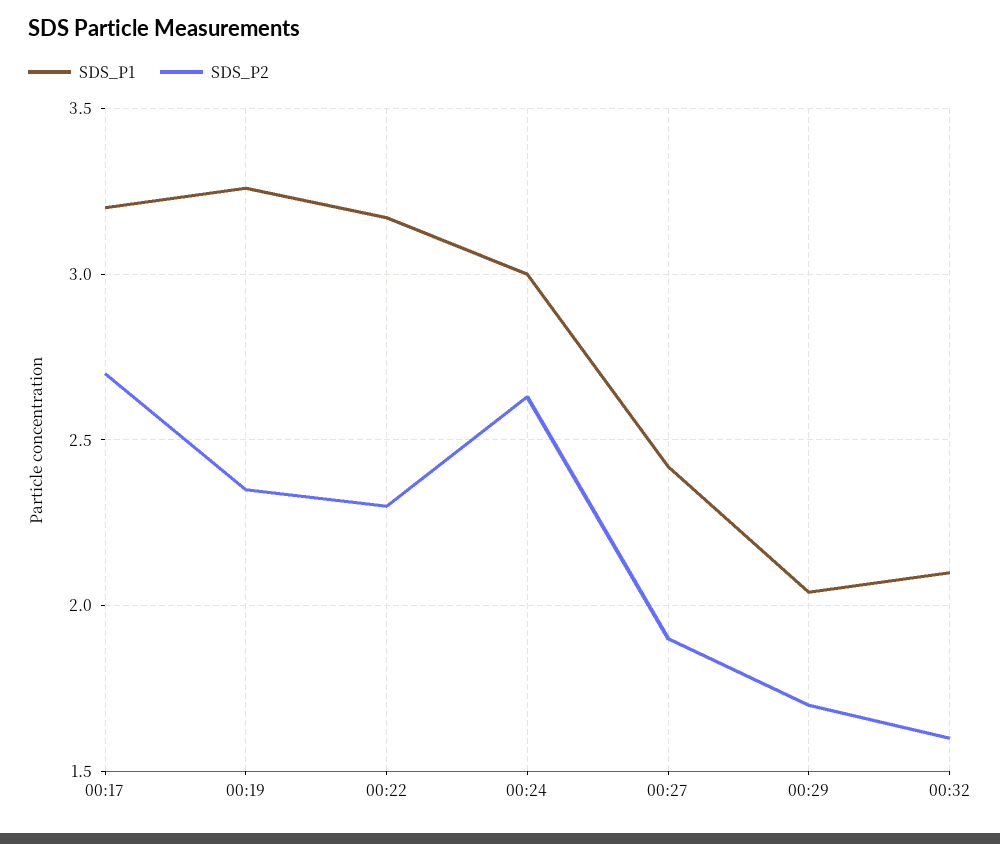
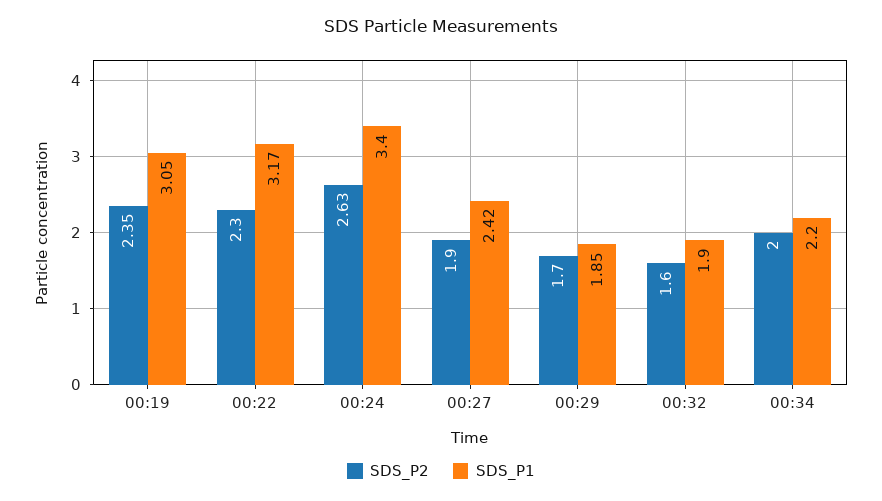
SDS_P1, 00:17: 3.2 -> none
SDS_P2, 00:17: 2.7 -> none
SDS_P1, 00:19: 3.25 -> 3.05
SDS_P1, 00:24: 3 -> 3.4
SDS_P1, 00:29: 2.05 -> 1.85
SDS_P1, 00:32: 2.1 -> 1.9
SDS_P2, 00:34: none -> 2
SDS_P1, 00:34: none -> 2.2

